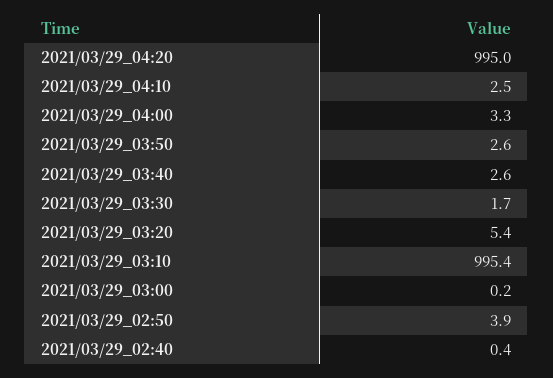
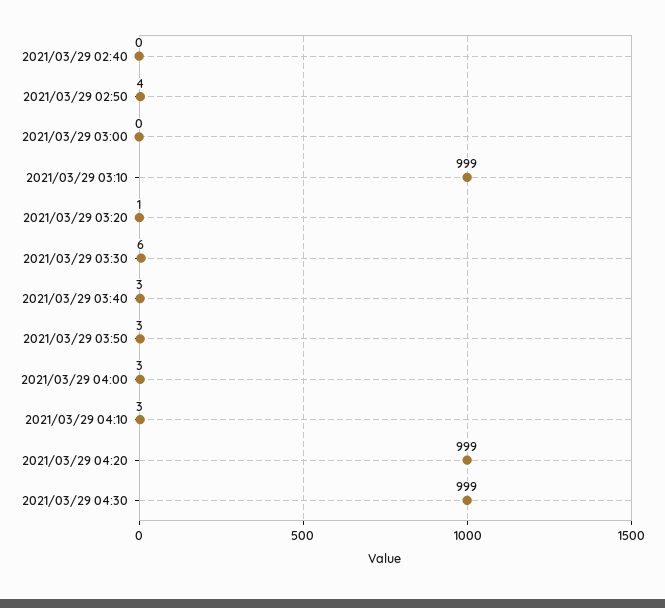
2021/03/29_04:20: 995 -> 999
2021/03/29_03:30: 1.7 -> 6
2021/03/29_03:20: 5.4 -> 1
2021/03/29_03:10: 995.4 -> 999
2021/03/29 04:30: none -> 999

